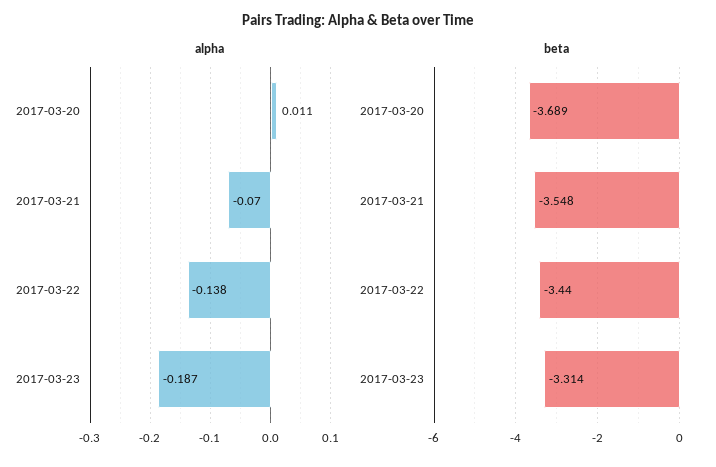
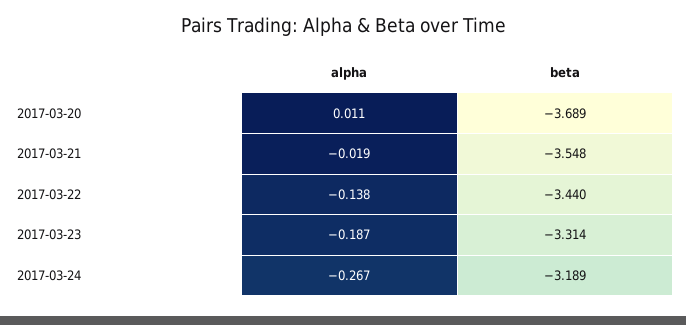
alpha, 2017-03-21: -0.07 -> -0.019
alpha, 2017-03-24: none -> -0.267
beta, 2017-03-24: none -> -3.189

